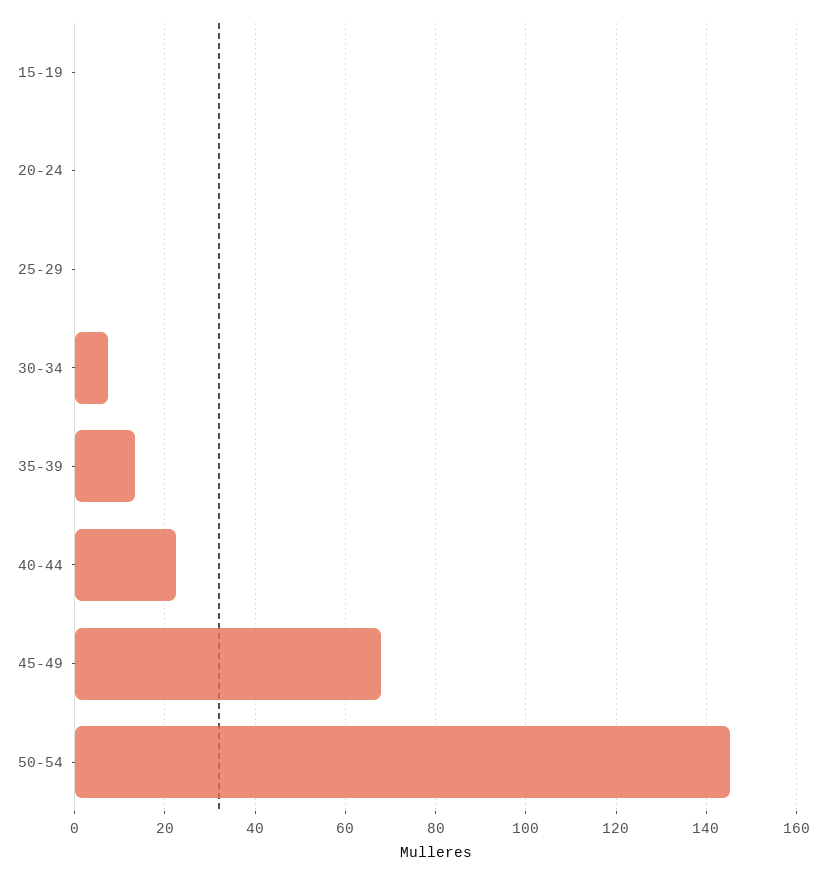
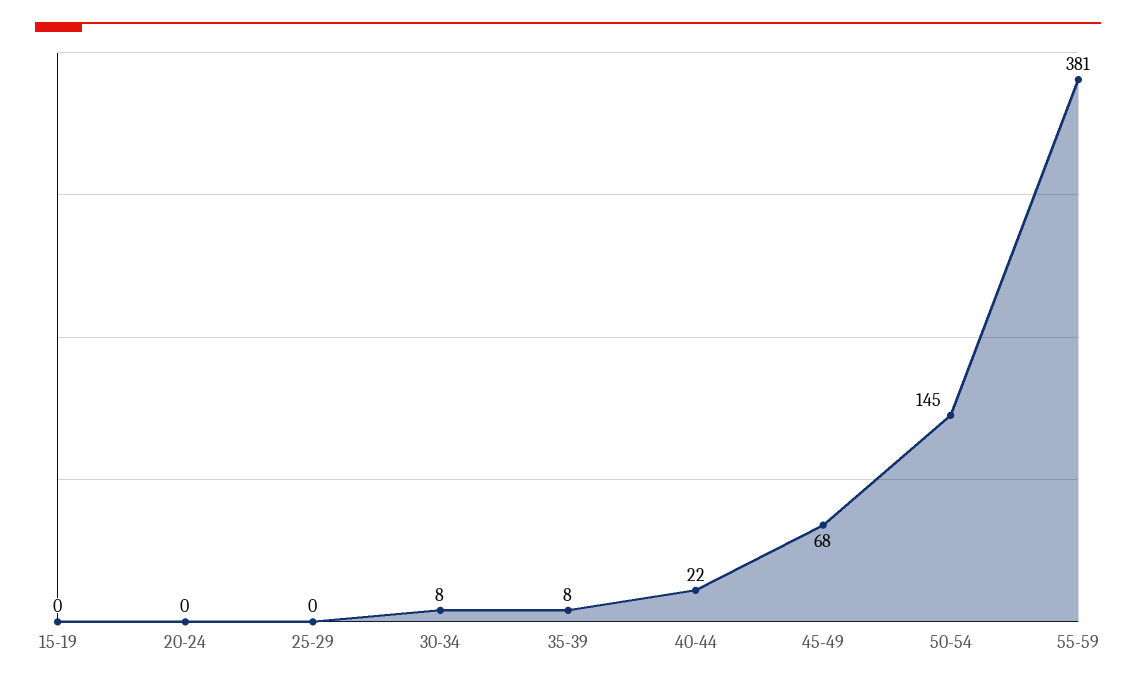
35-39: 14 -> 8
55-59: none -> 381

